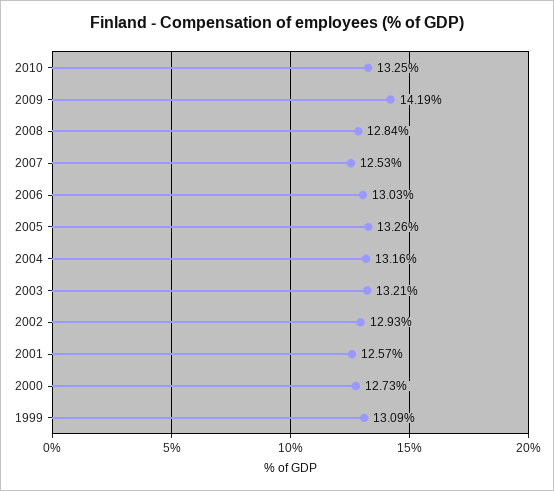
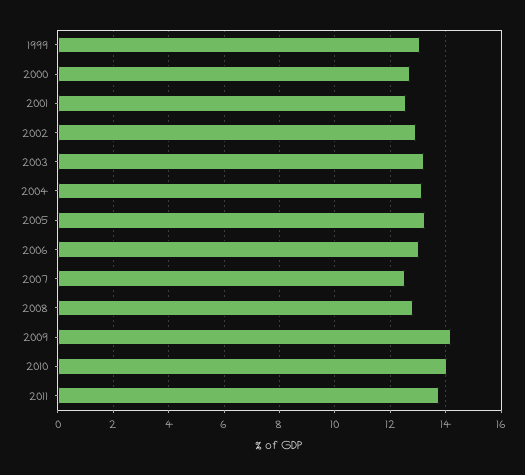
2010: 13.25 -> 14
2011: none -> 13.75

